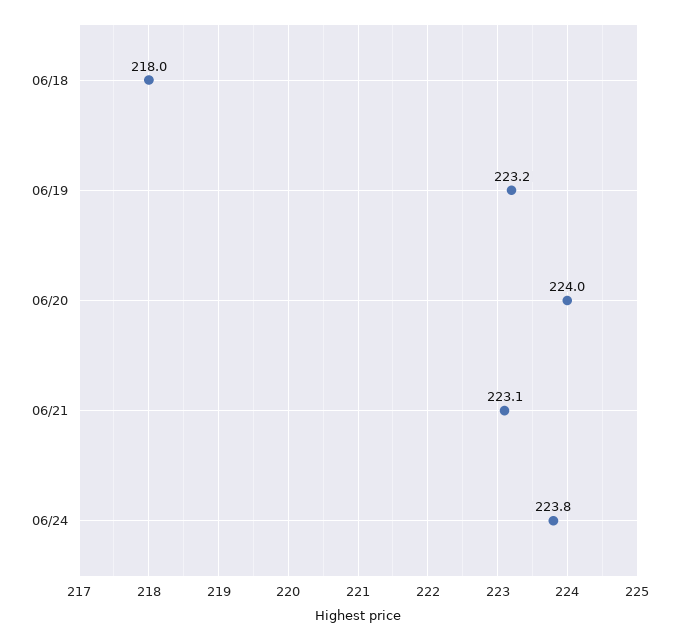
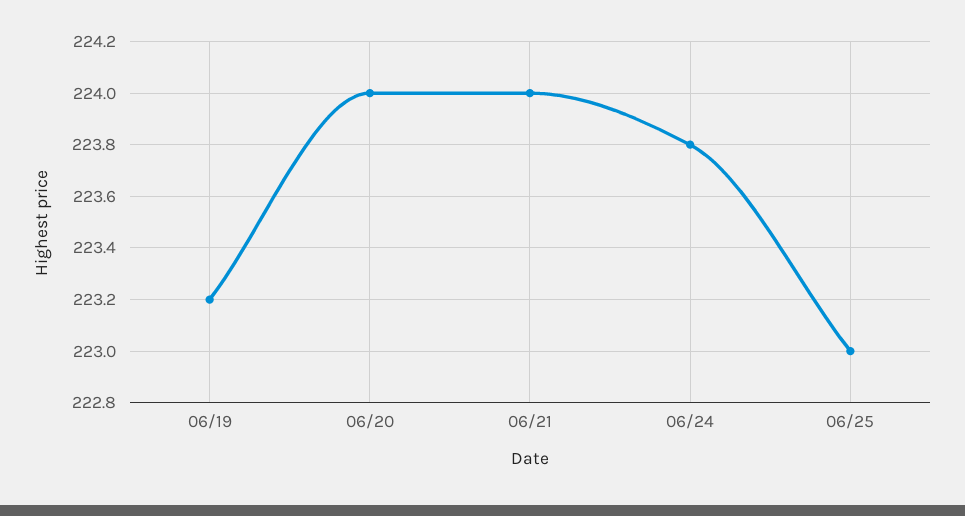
06/18: 218 -> none
06/21: 223.1 -> 224
06/25: none -> 223

